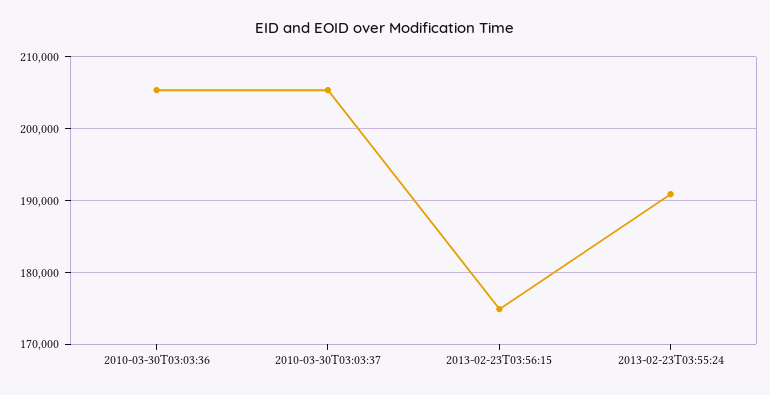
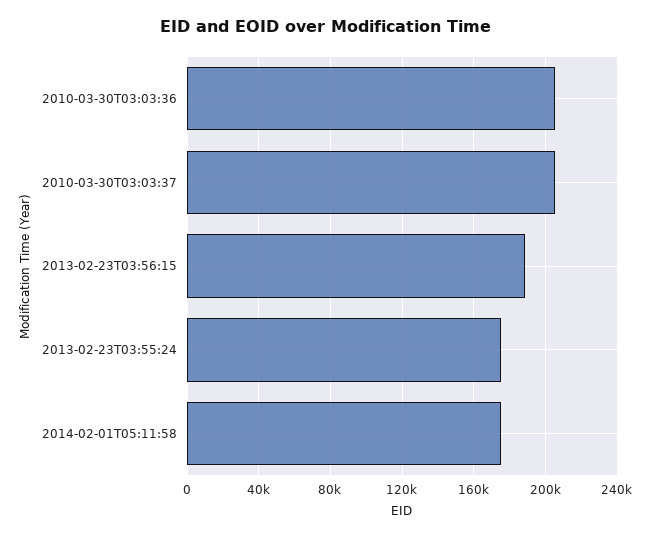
2013-02-23T03:56:15: 175000 -> 190000
2013-02-23T03:55:24: 191000 -> 175000
2014-02-01T05:11:58: none -> 175000

